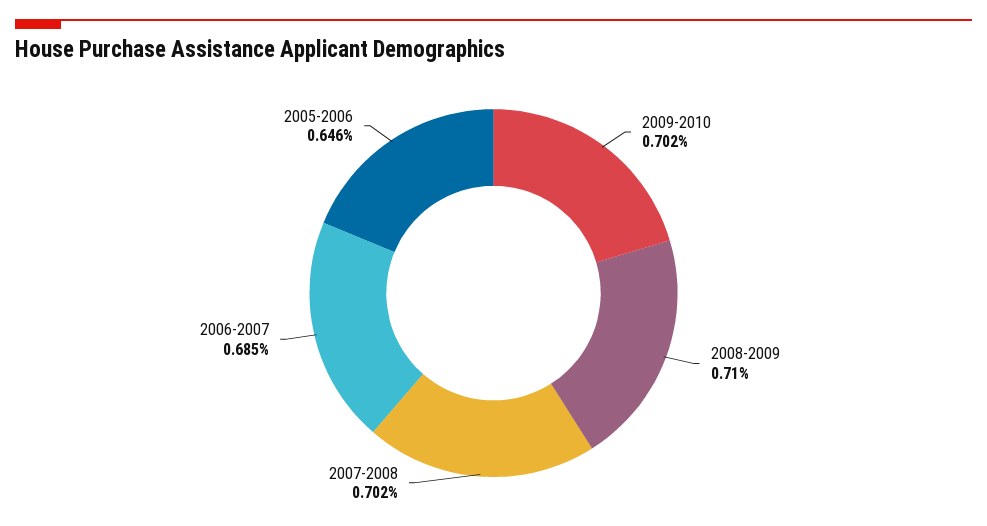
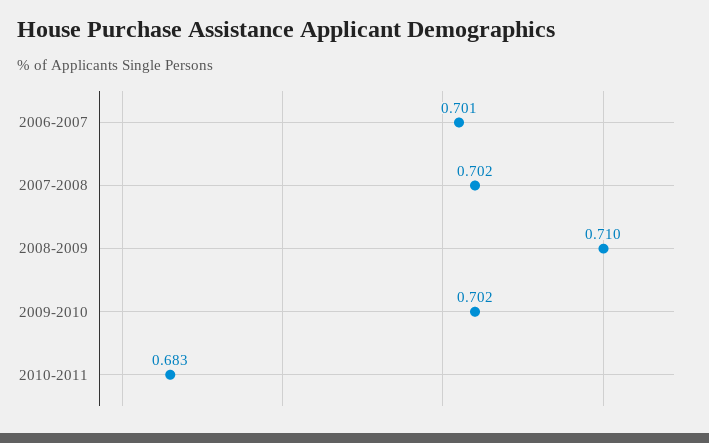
2006-2007: 0.685 -> 0.701
2005-2006: 0.646 -> none
2010-2011: none -> 0.683

